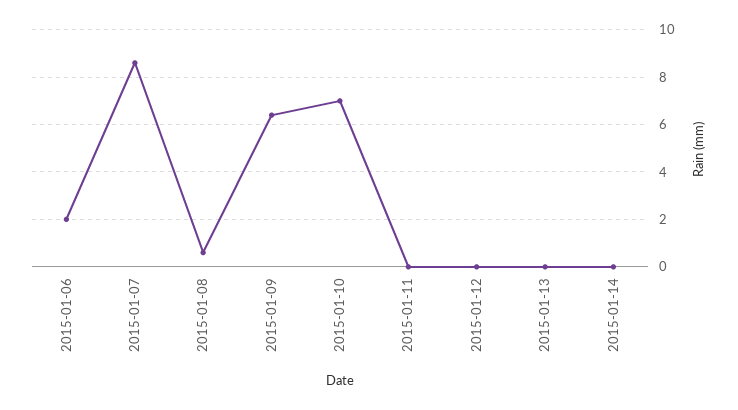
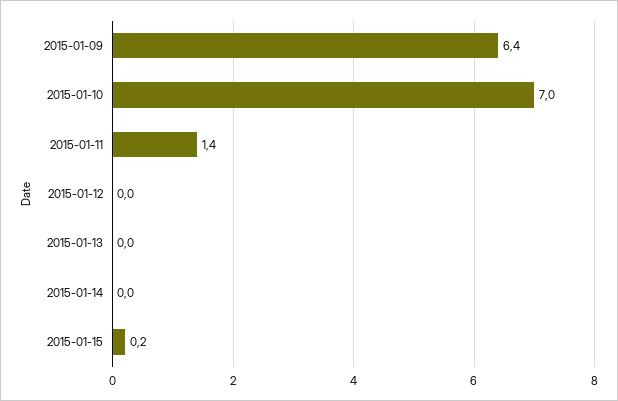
2015-01-06: 2 -> none
2015-01-07: 8.5 -> none
2015-01-08: 0.5 -> none
2015-01-11: 0 -> 1.4
2015-01-15: none -> 0.2

